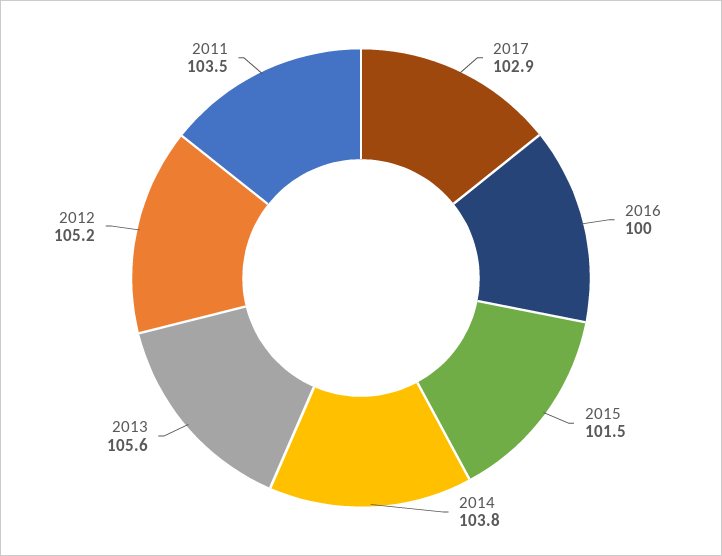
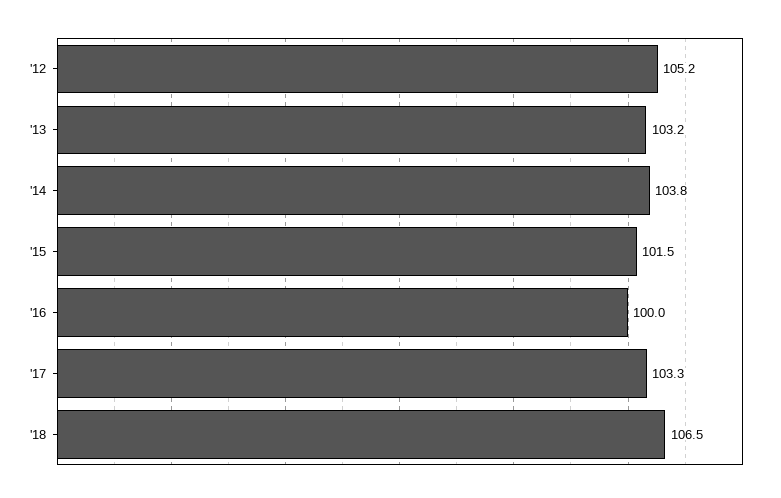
2017: 102.9 -> 103.3
2013: 105.6 -> 103.2
2011: 103.5 -> none
'18: none -> 106.5

